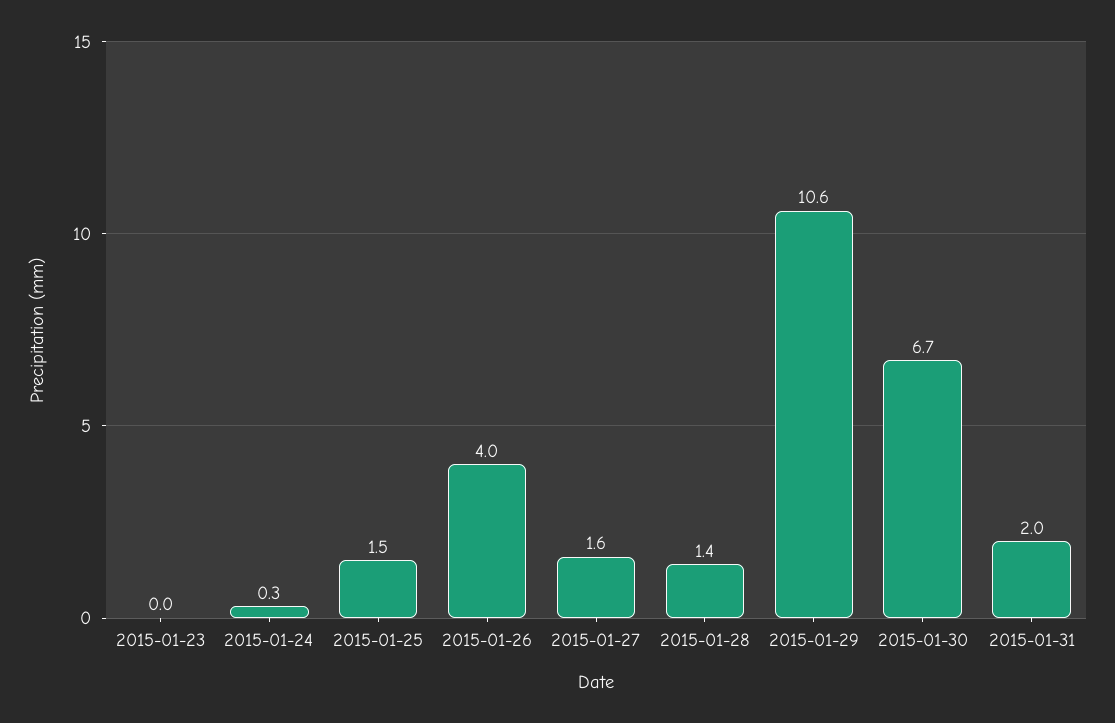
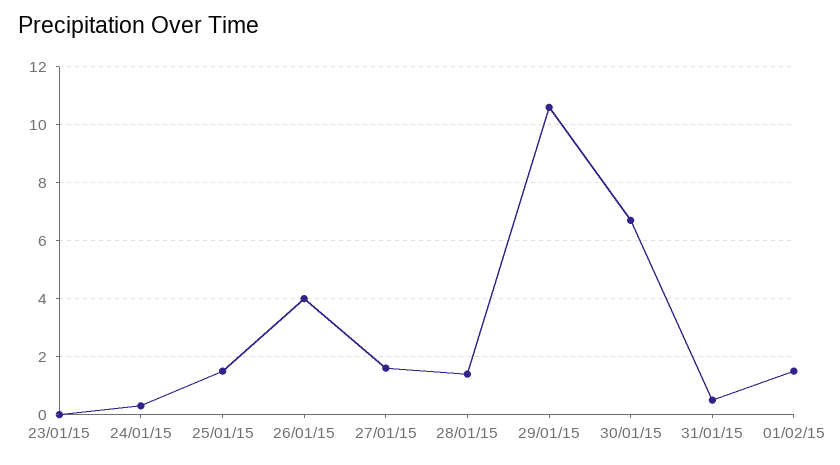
2015-01-31: 2 -> 0.5
01/02/15: none -> 1.5

